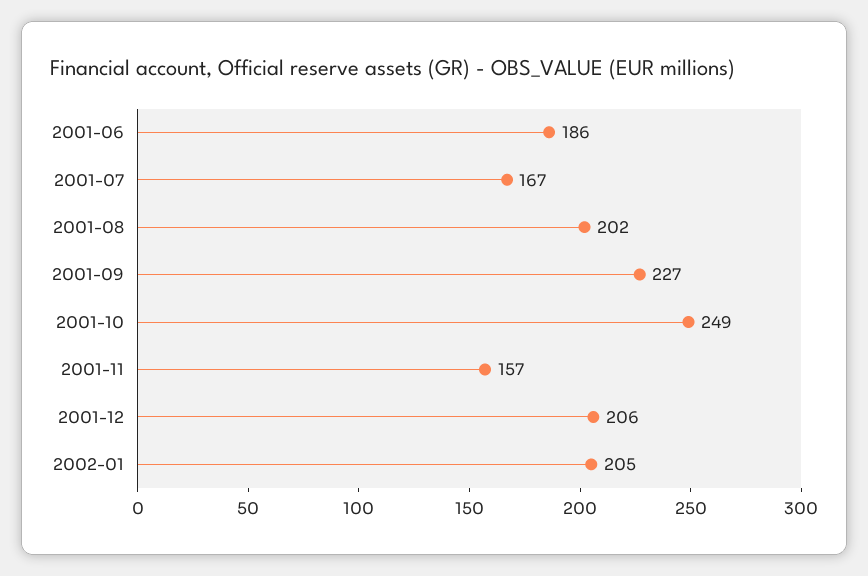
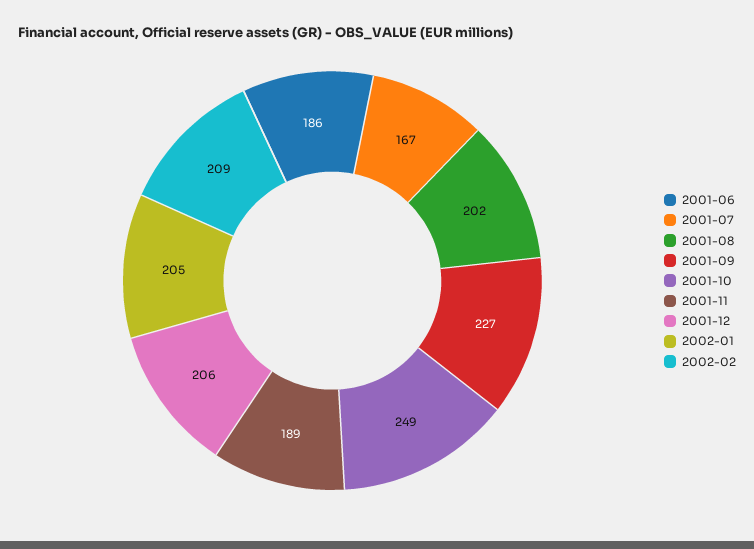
2001-11: 157 -> 189
2002-02: none -> 209

